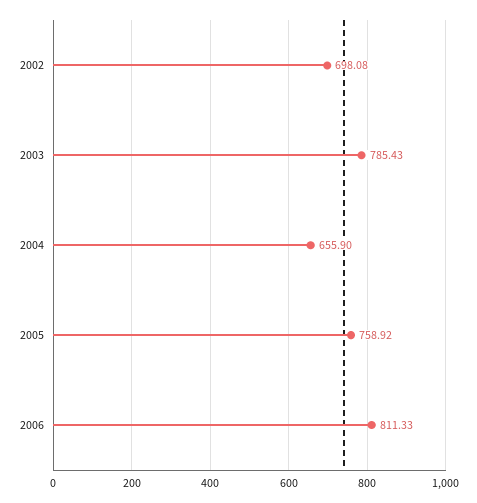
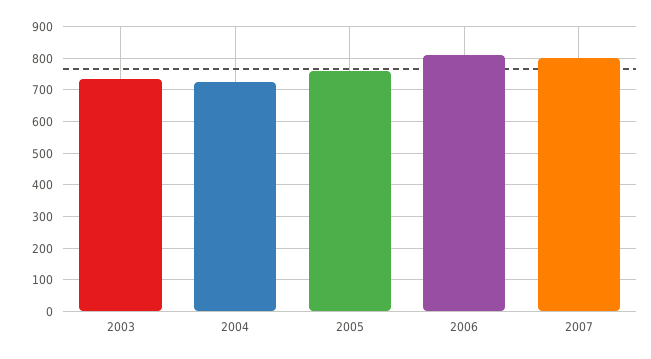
2002: 698.08 -> none
2003: 785.43 -> 740
2004: 655.9 -> 720
2007: none -> 800

